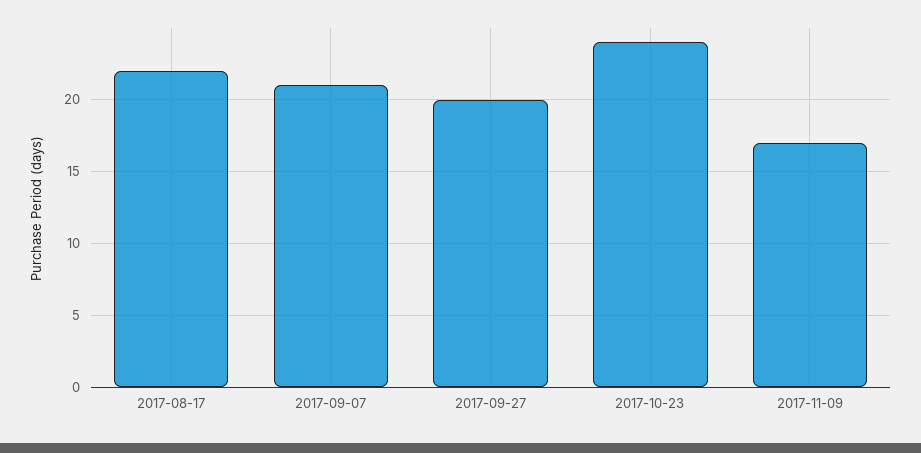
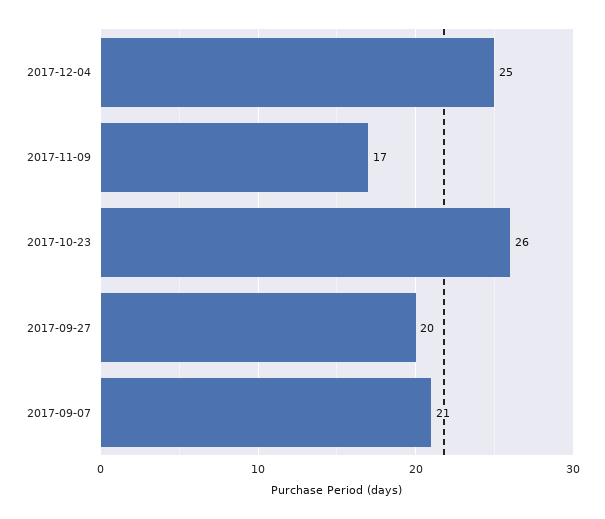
2017-08-17: 22 -> none
2017-10-23: 24 -> 26
2017-12-04: none -> 25

